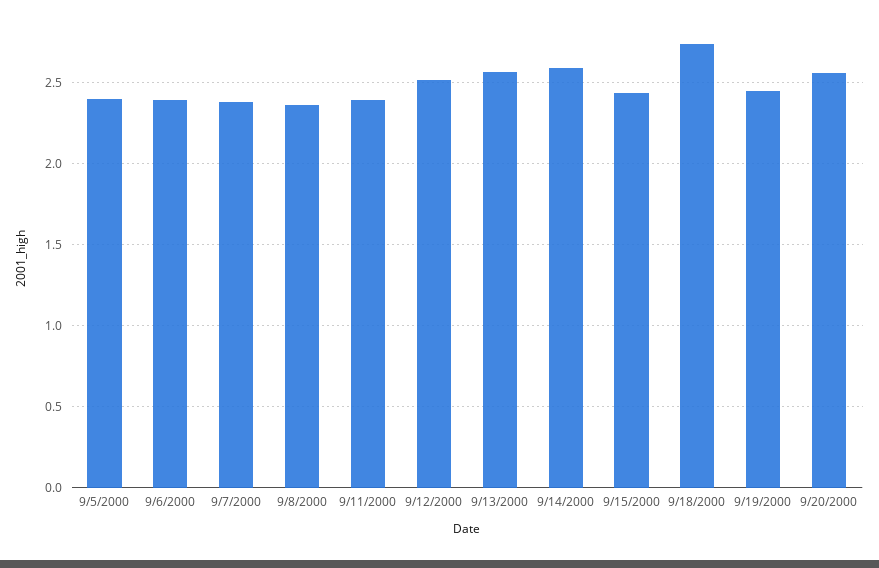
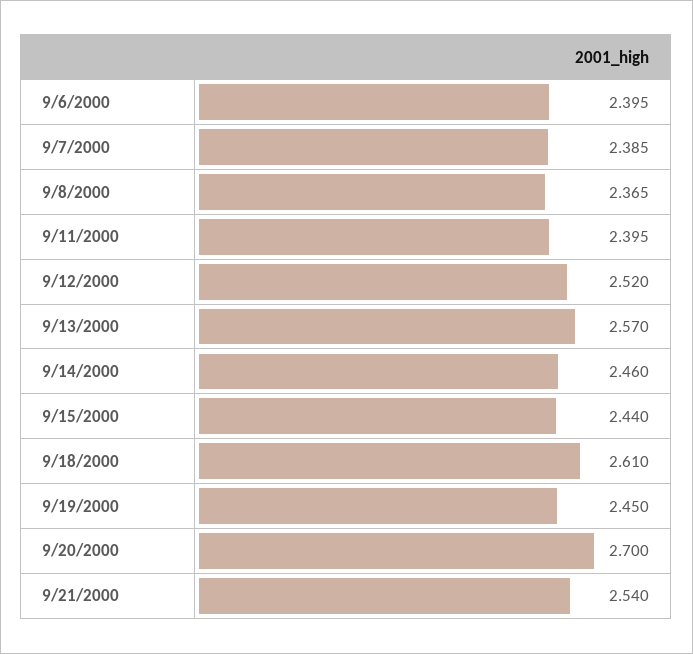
9/5/2000: 2.4 -> none
9/14/2000: 2.6 -> 2.46
9/18/2000: 2.75 -> 2.61
9/20/2000: 2.55 -> 2.7
9/21/2000: none -> 2.54

